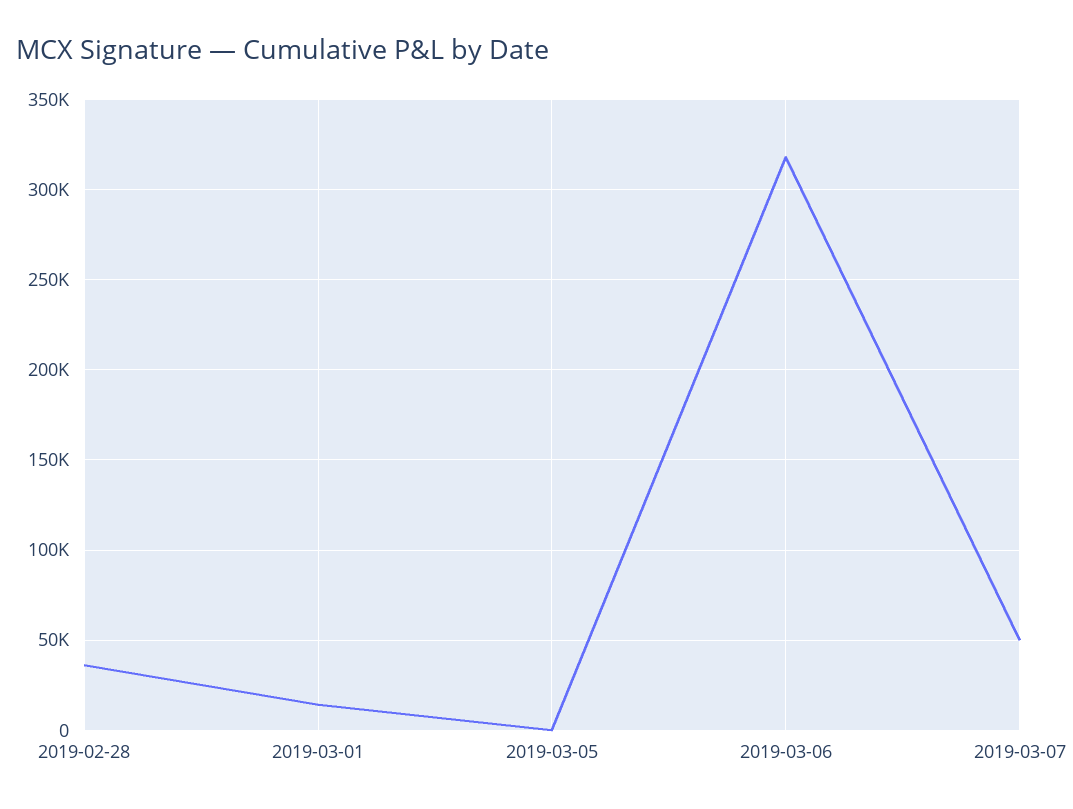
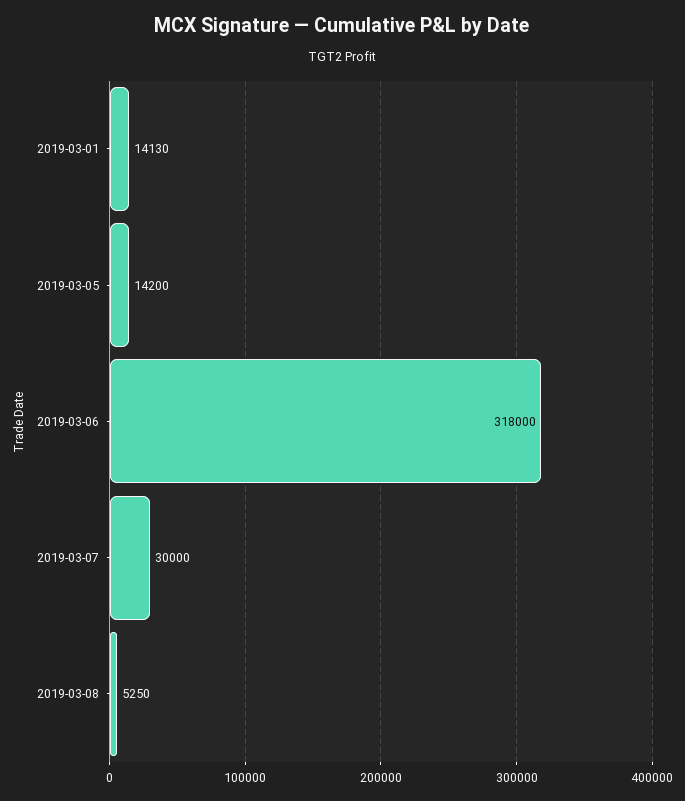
2019-02-28: 35000 -> none
2019-03-05: 0 -> 14200
2019-03-07: 50000 -> 30000
2019-03-08: none -> 5250

